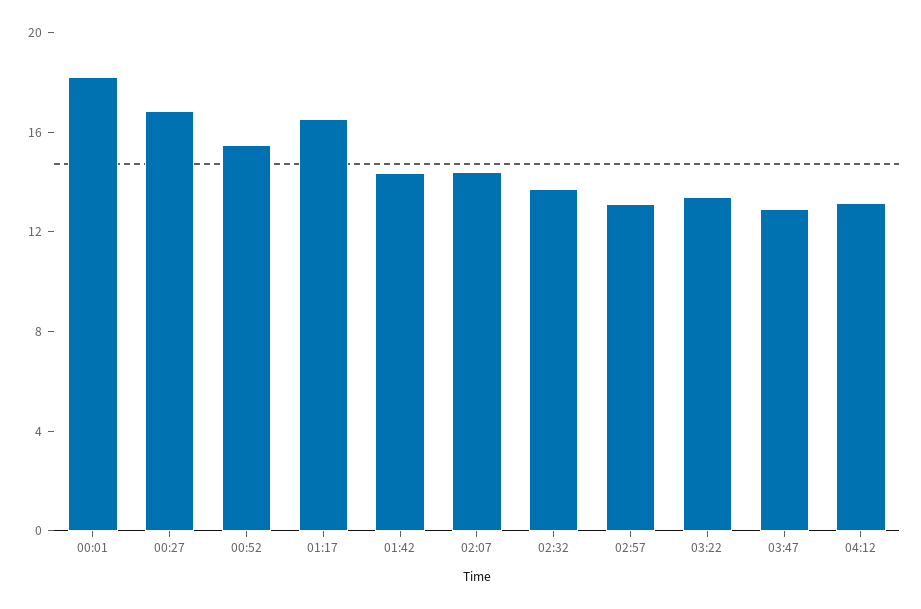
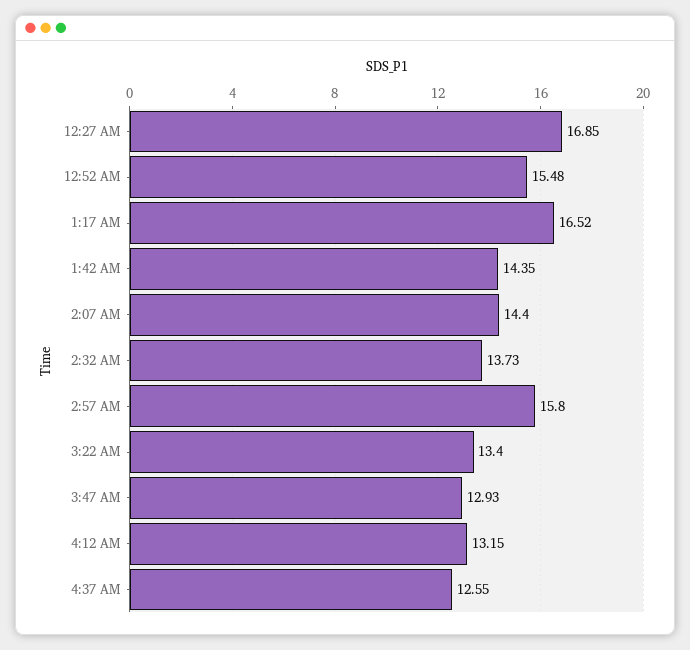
00:01: 18 -> none
02:57: 13 -> 15.8
4:37 AM: none -> 12.55

